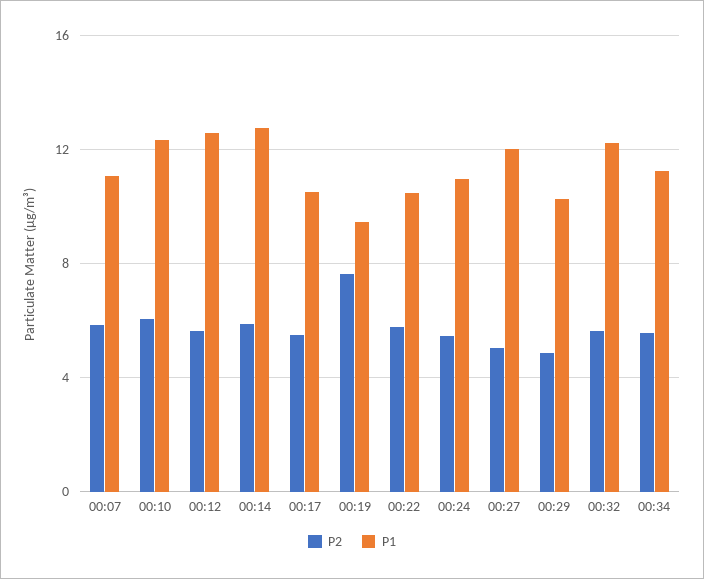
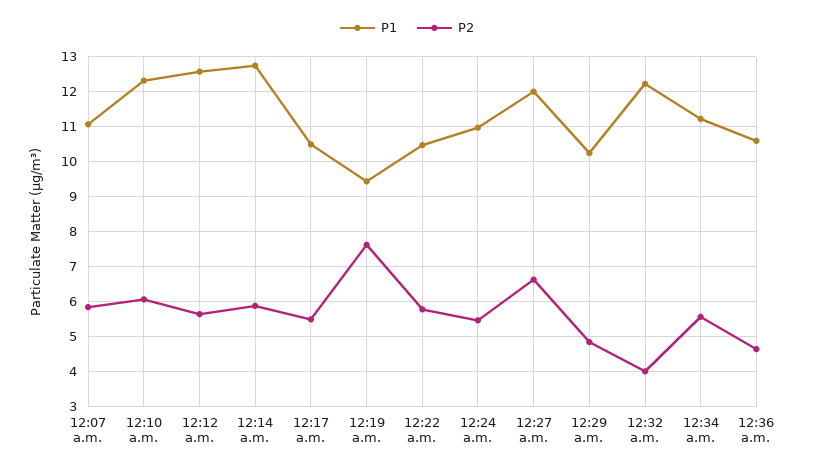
P2, 00:27: 5 -> 6.6
P2, 00:32: 5.5 -> 4
P1, 12:36 a.m.: none -> 10.6
P2, 12:36 a.m.: none -> 4.6

